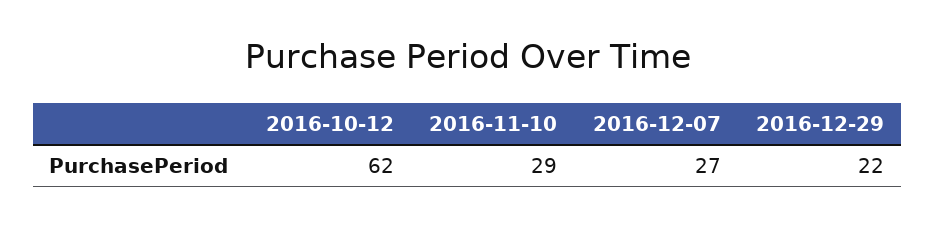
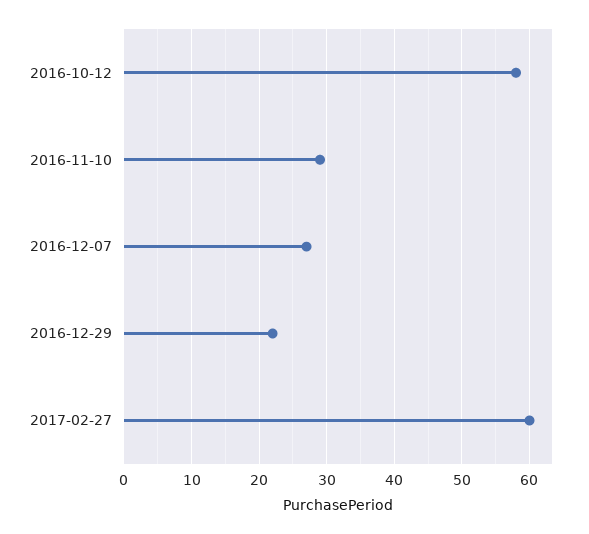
2016-10-12: 62 -> 58
2017-02-27: none -> 60

